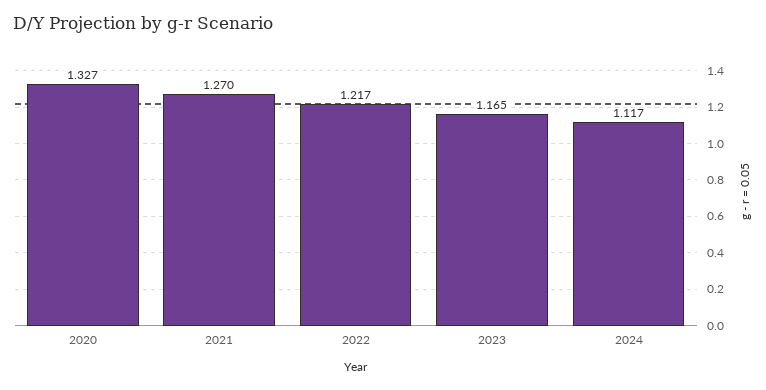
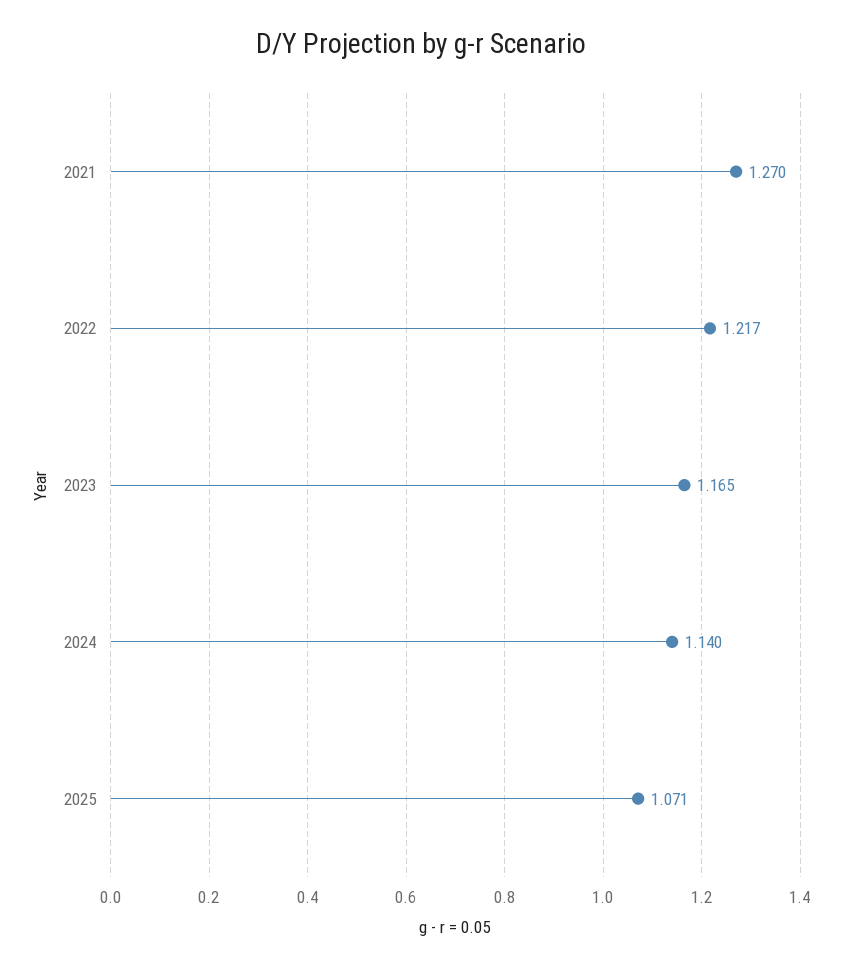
2020: 1.327 -> none
2024: 1.117 -> 1.14
2025: none -> 1.071

